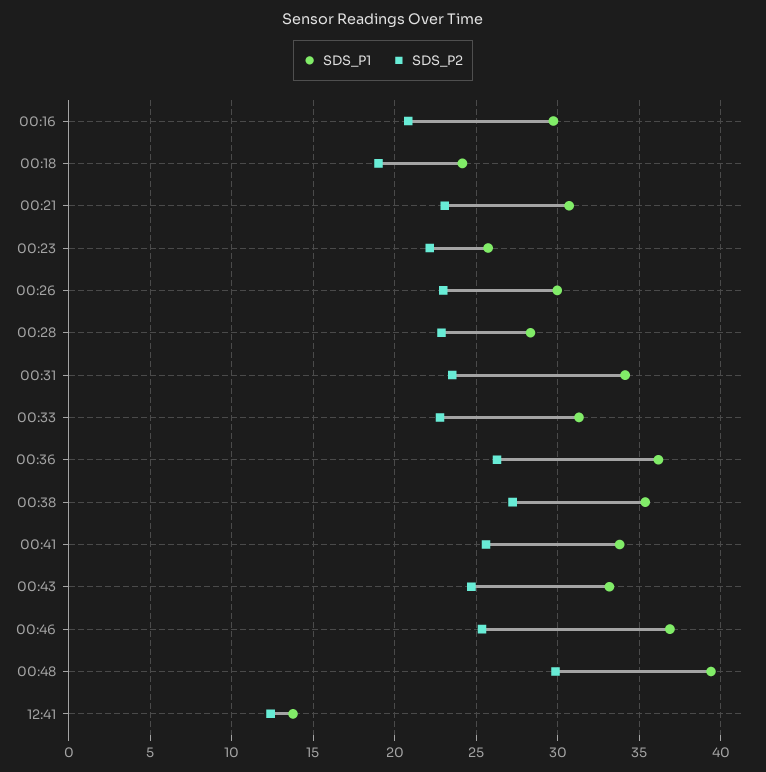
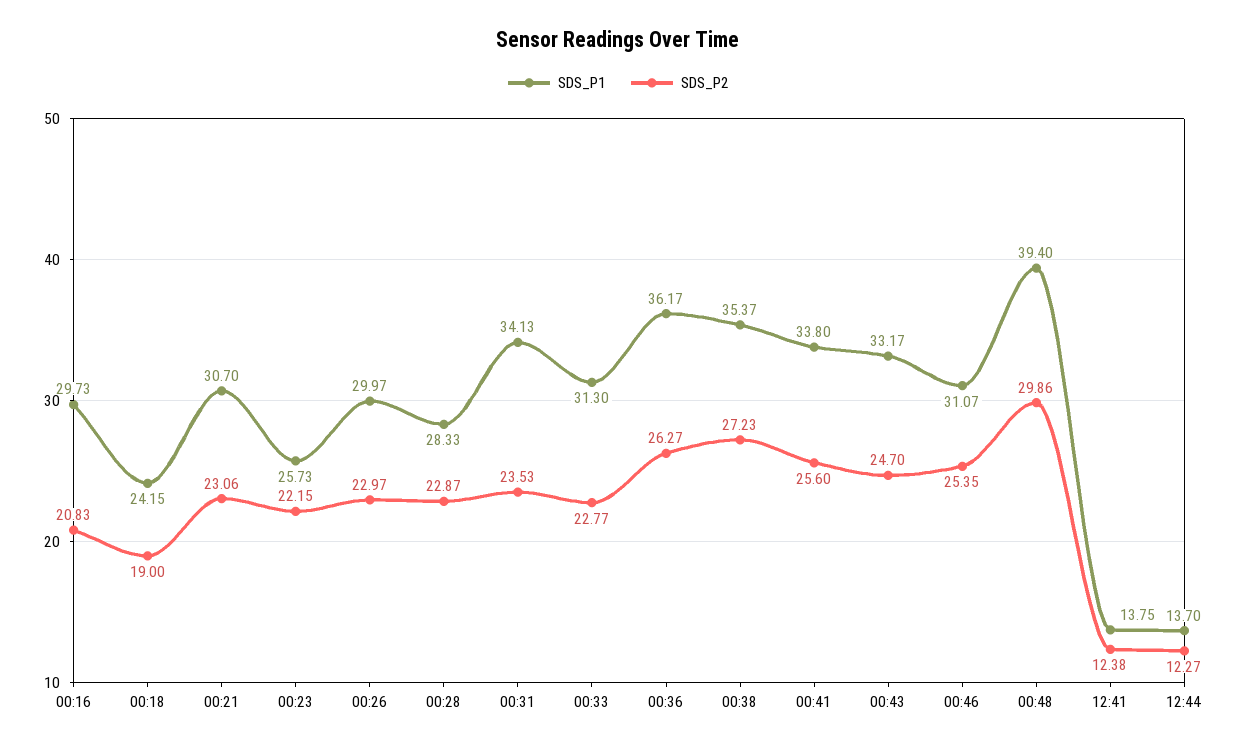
SDS_P1, 00:46: 37 -> 31.07
SDS_P1, 12:44: none -> 13.7
SDS_P2, 12:44: none -> 12.27

